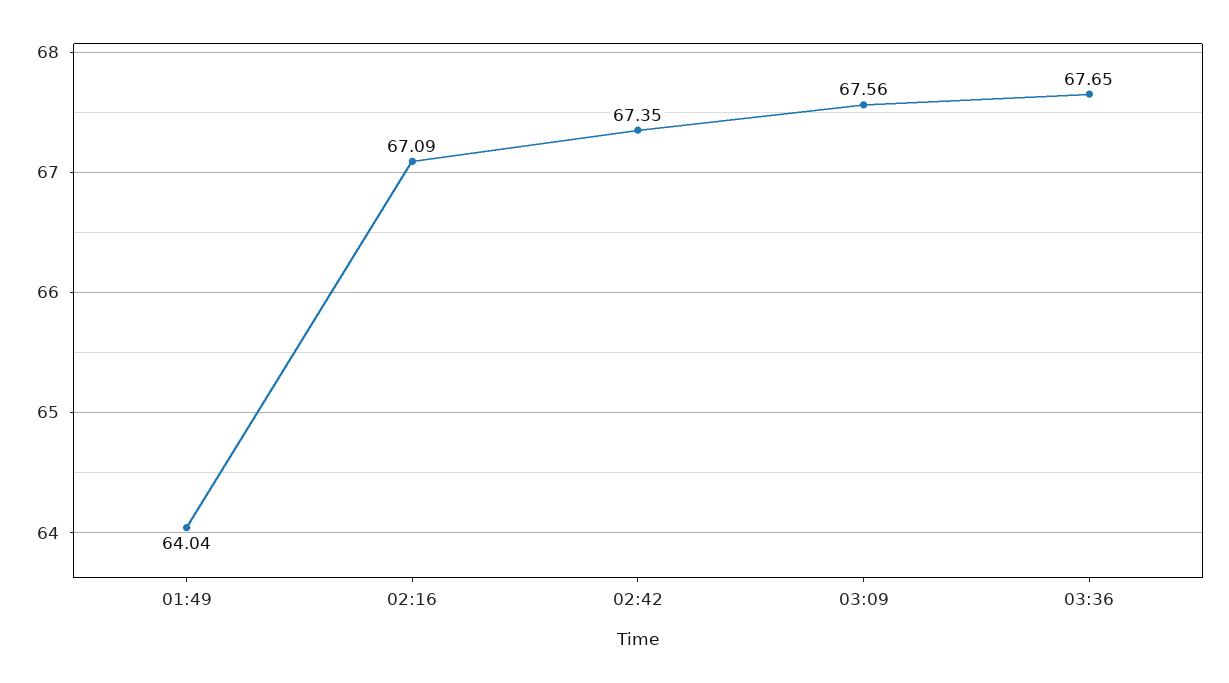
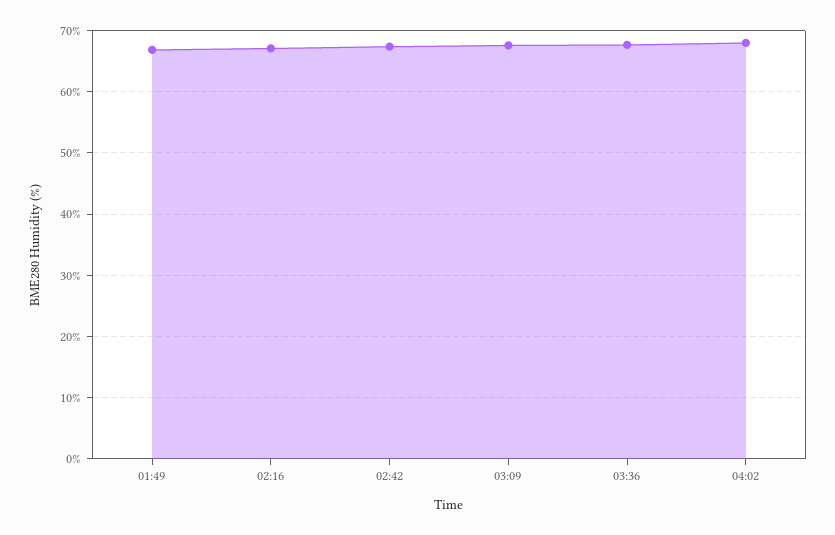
01:49: 64.04 -> 67
04:02: none -> 68

